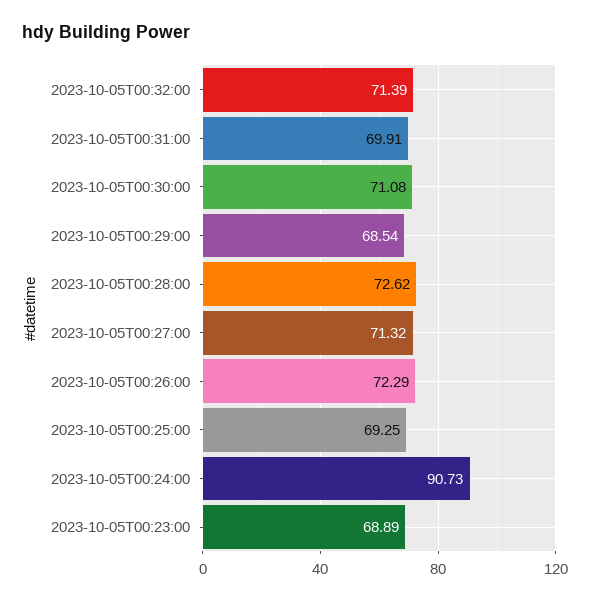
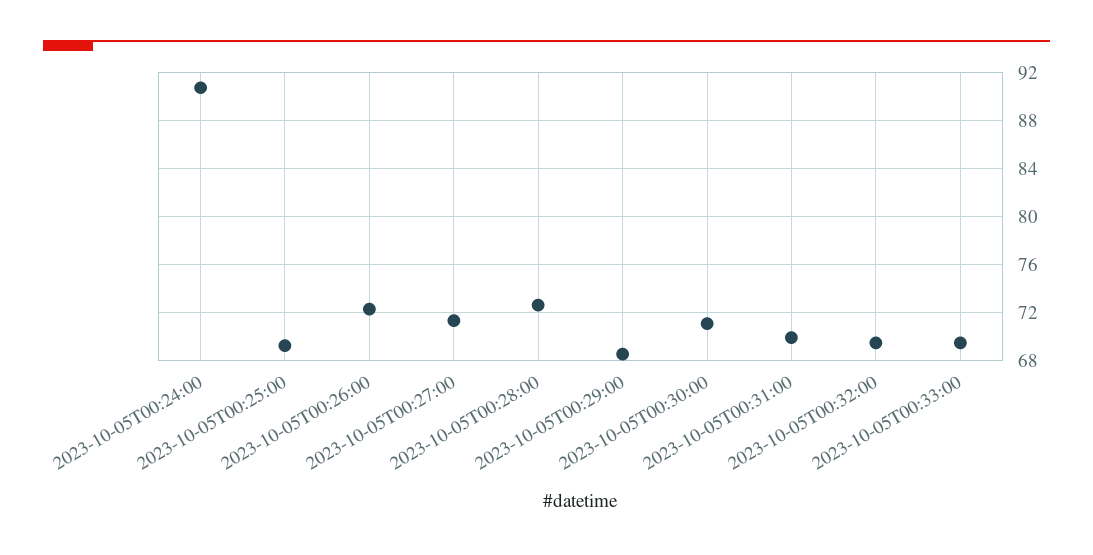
2023-10-05T00:32:00: 71.39 -> 69.5
2023-10-05T00:23:00: 68.89 -> none
2023-10-05T00:33:00: none -> 69.5

